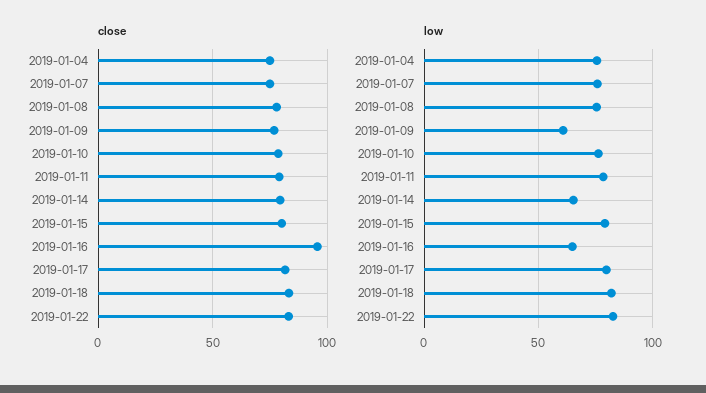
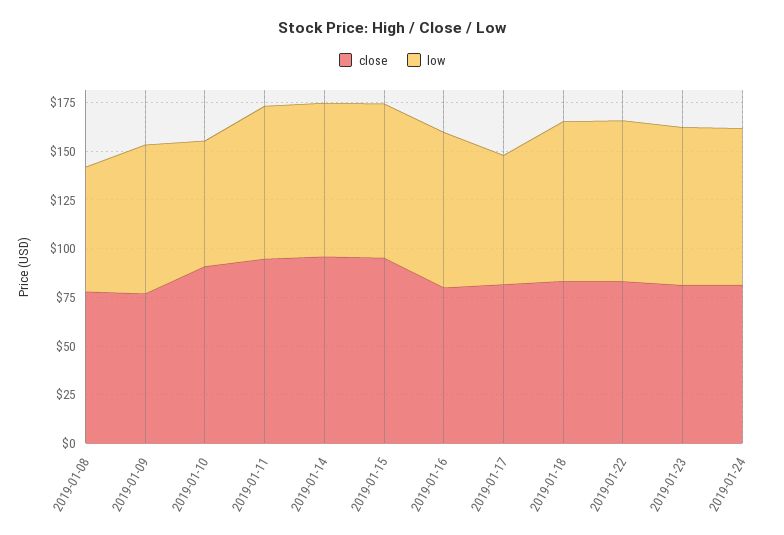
close, 2019-01-04: 75 -> none
close, 2019-01-07: 75 -> none
close, 2019-01-10: 80 -> 90
close, 2019-01-11: 80 -> 95
close, 2019-01-14: 80 -> 95
close, 2019-01-15: 80 -> 95
close, 2019-01-16: 95 -> 80
low, 2019-01-04: 75 -> none
low, 2019-01-07: 75 -> none
low, 2019-01-08: 75 -> 65
low, 2019-01-09: 60 -> 75
low, 2019-01-10: 75 -> 65
low, 2019-01-14: 65 -> 80
low, 2019-01-16: 65 -> 80
low, 2019-01-17: 80 -> 65
close, 2019-01-23: none -> 80
low, 2019-01-23: none -> 80
close, 2019-01-24: none -> 80
low, 2019-01-24: none -> 80

